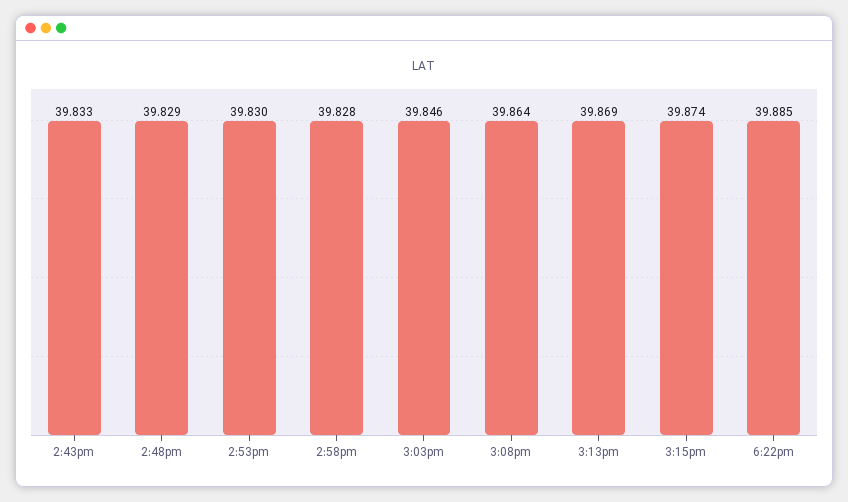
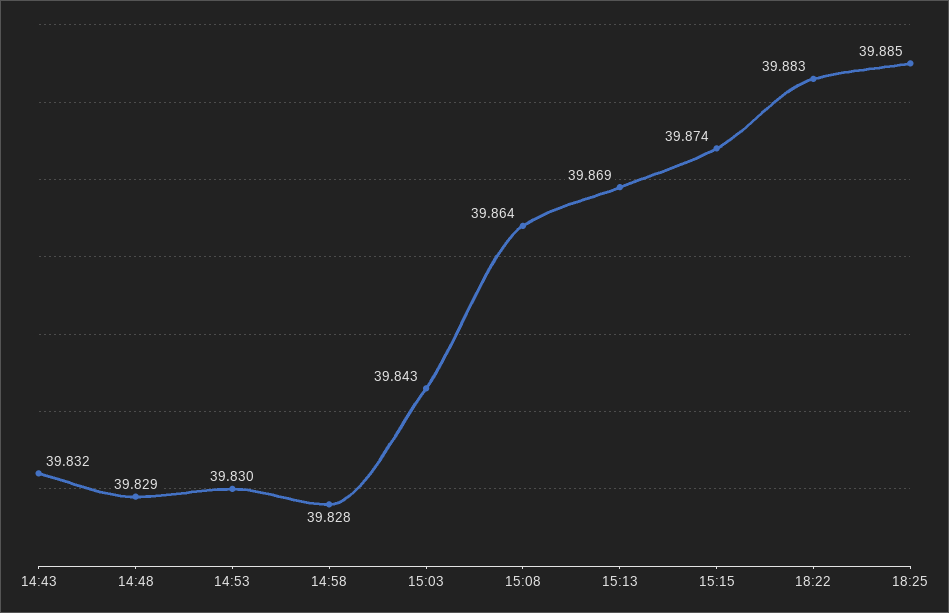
2:43pm: 39.833 -> 39.832
3:03pm: 39.846 -> 39.843
6:22pm: 39.885 -> 39.883
18:25: none -> 39.885

